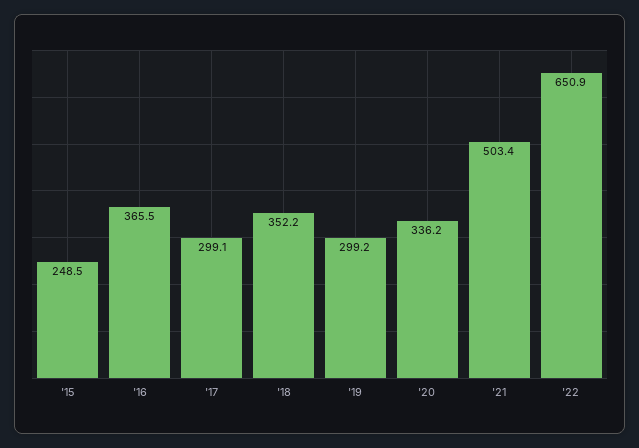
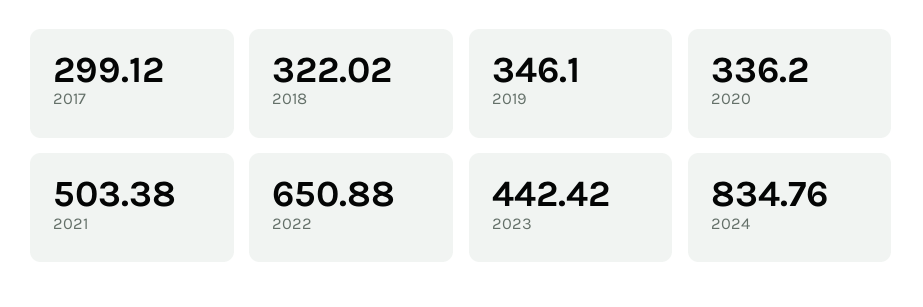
'15: 248.5 -> none
'16: 365.5 -> none
'18: 352.2 -> 322.02
'19: 299.2 -> 346.1
2023: none -> 442.42
2024: none -> 834.76

